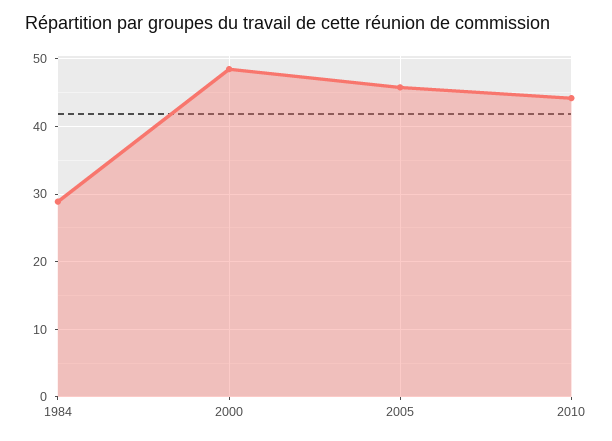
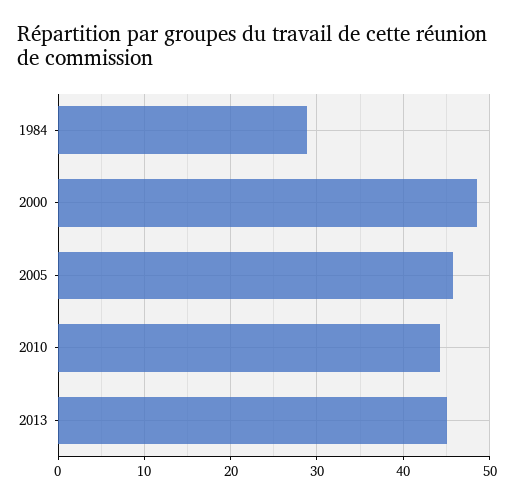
2013: none -> 45

